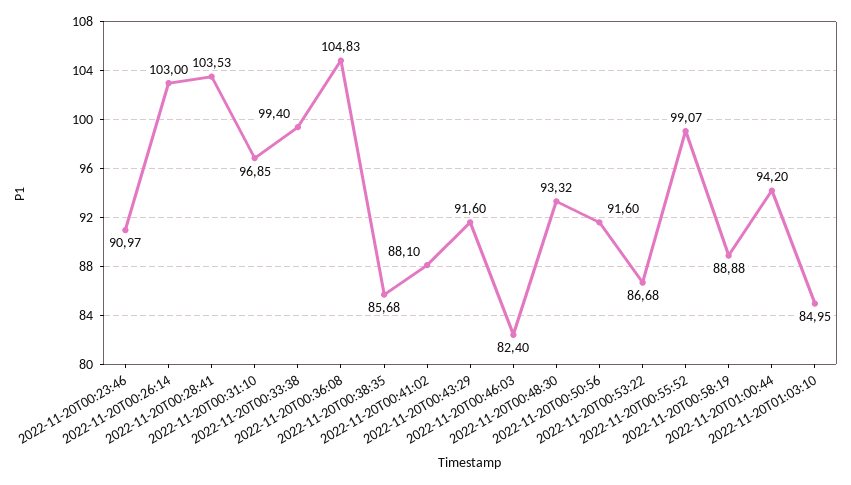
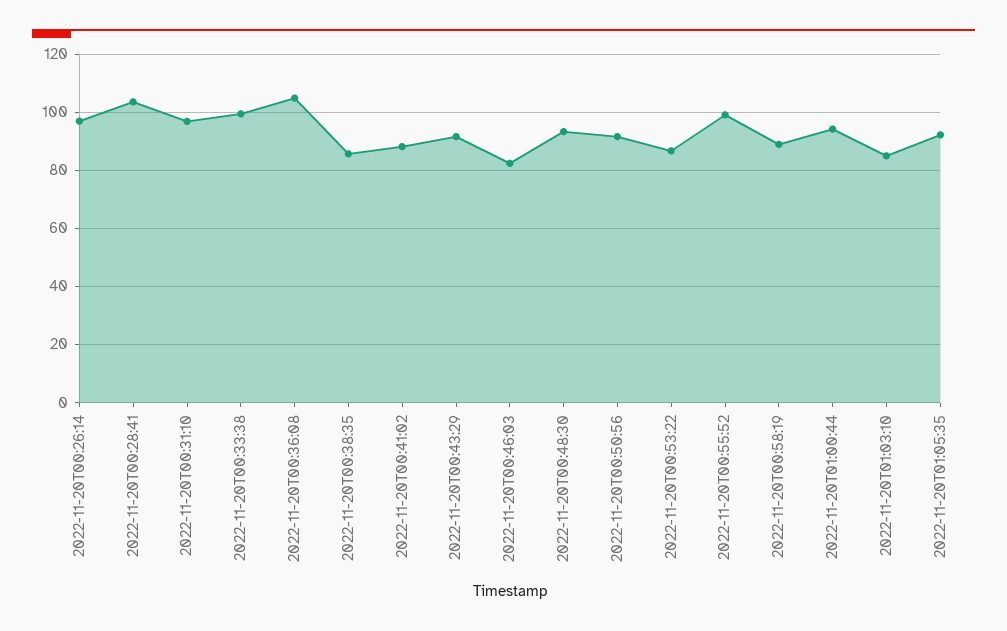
2022-11-20T00:23:46: 90.97 -> none
2022-11-20T00:26:14: 103 -> 97.5
2022-11-20T01:05:35: none -> 92.5

